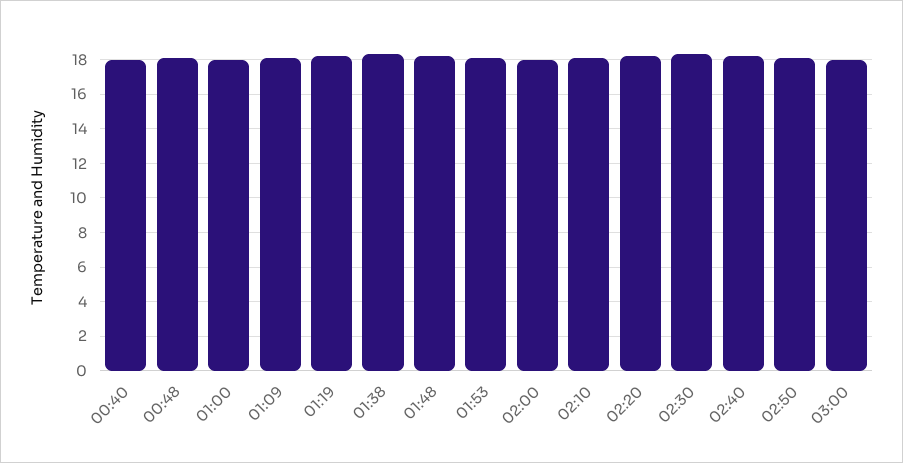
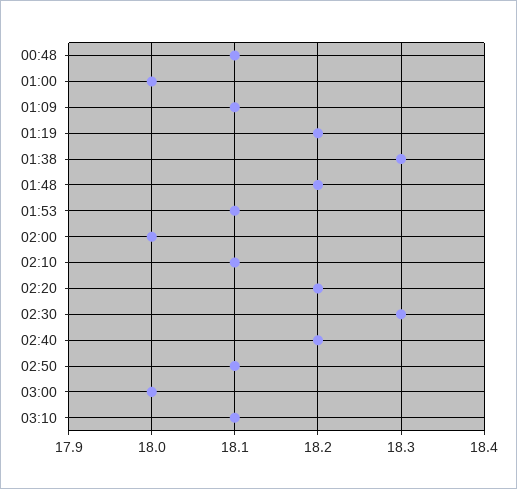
00:40: 18 -> none
03:10: none -> 18.1

